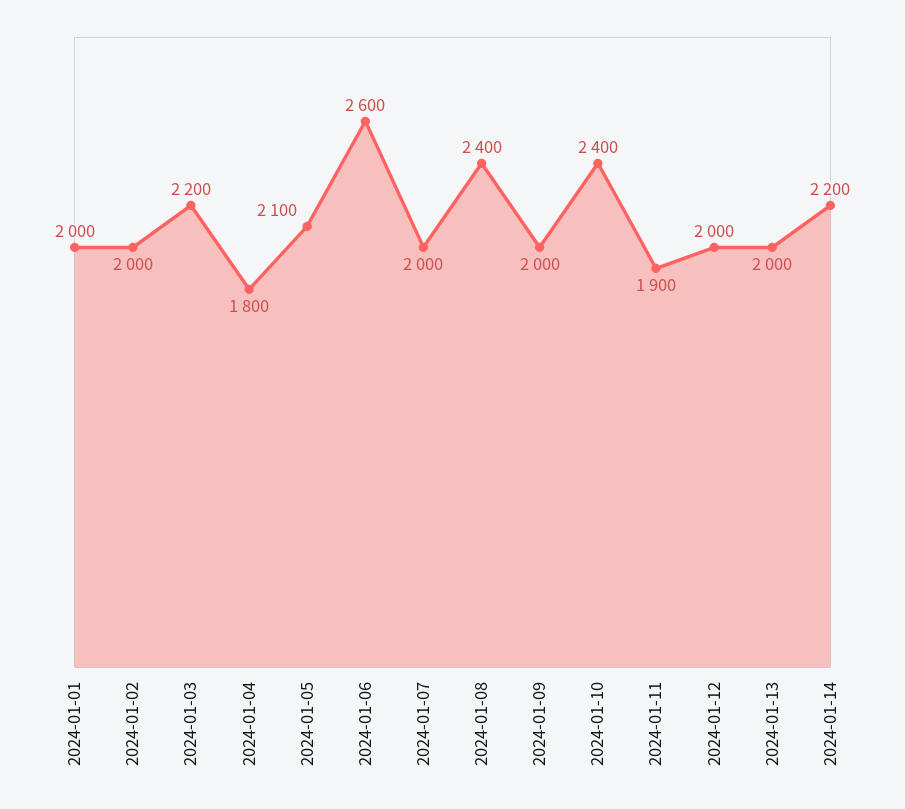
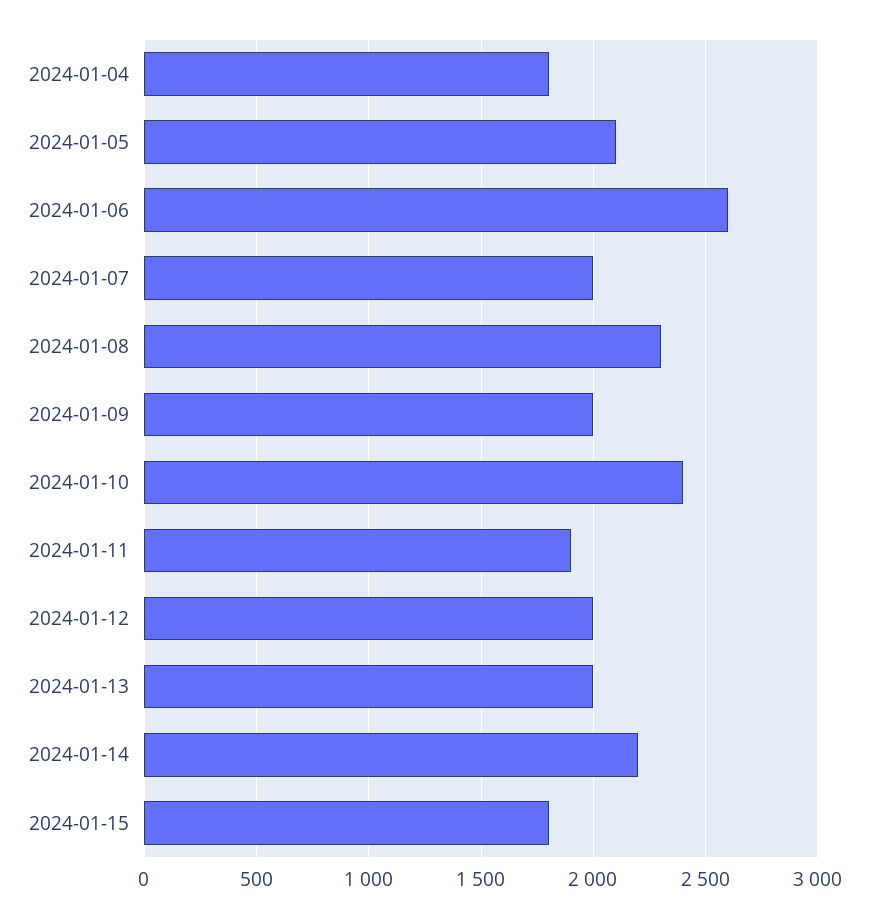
2024-01-01: 2000 -> none
2024-01-02: 2000 -> none
2024-01-03: 2200 -> none
2024-01-08: 2400 -> 2300
2024-01-15: none -> 1800

